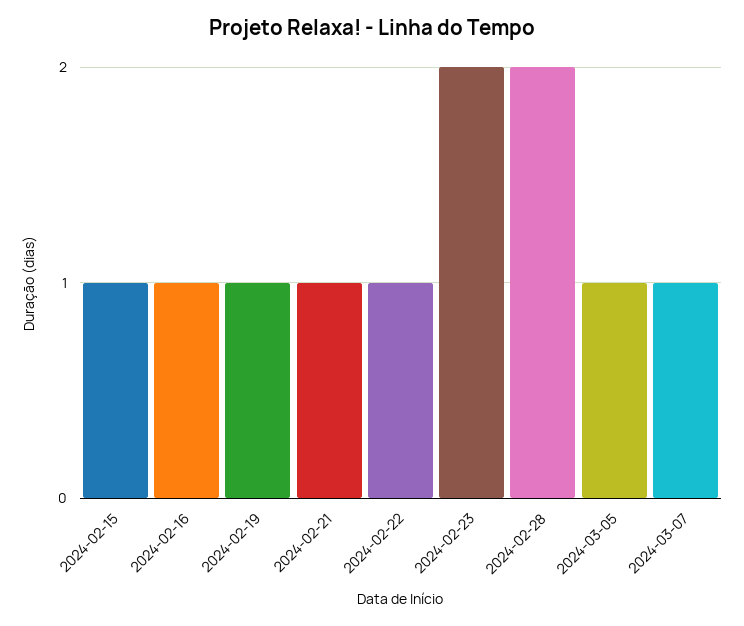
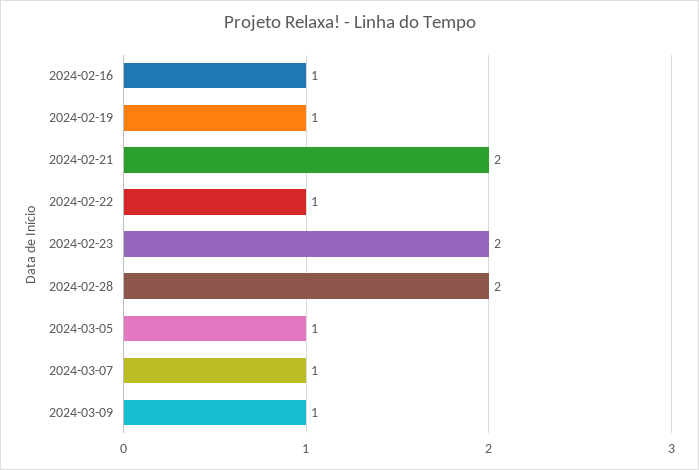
2024-02-15: 1 -> none
2024-02-21: 1 -> 2
2024-03-09: none -> 1

